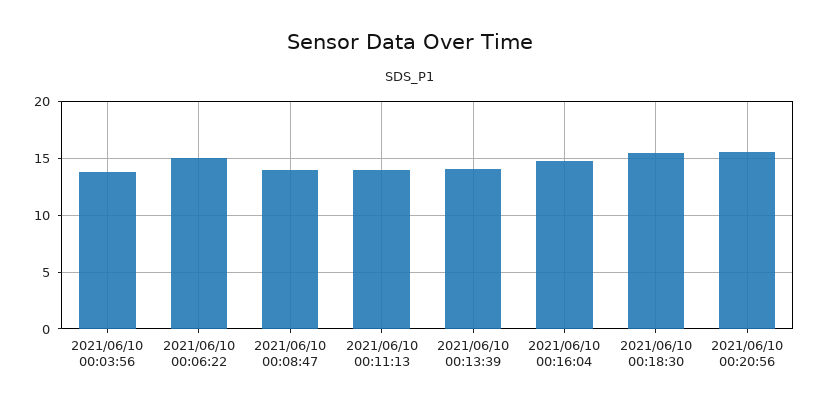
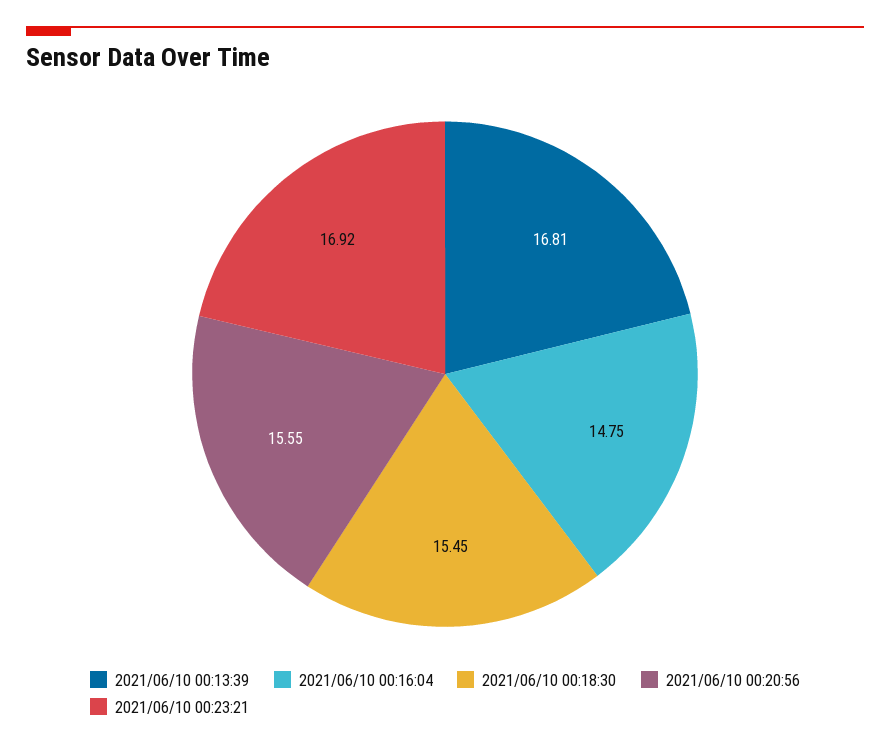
2021/06/10 00:03:56: 14 -> none
2021/06/10 00:06:22: 15 -> none
2021/06/10 00:08:47: 14 -> none
2021/06/10 00:11:13: 14 -> none
2021/06/10 00:13:39: 14 -> 16.81
2021/06/10 00:23:21: none -> 16.92

